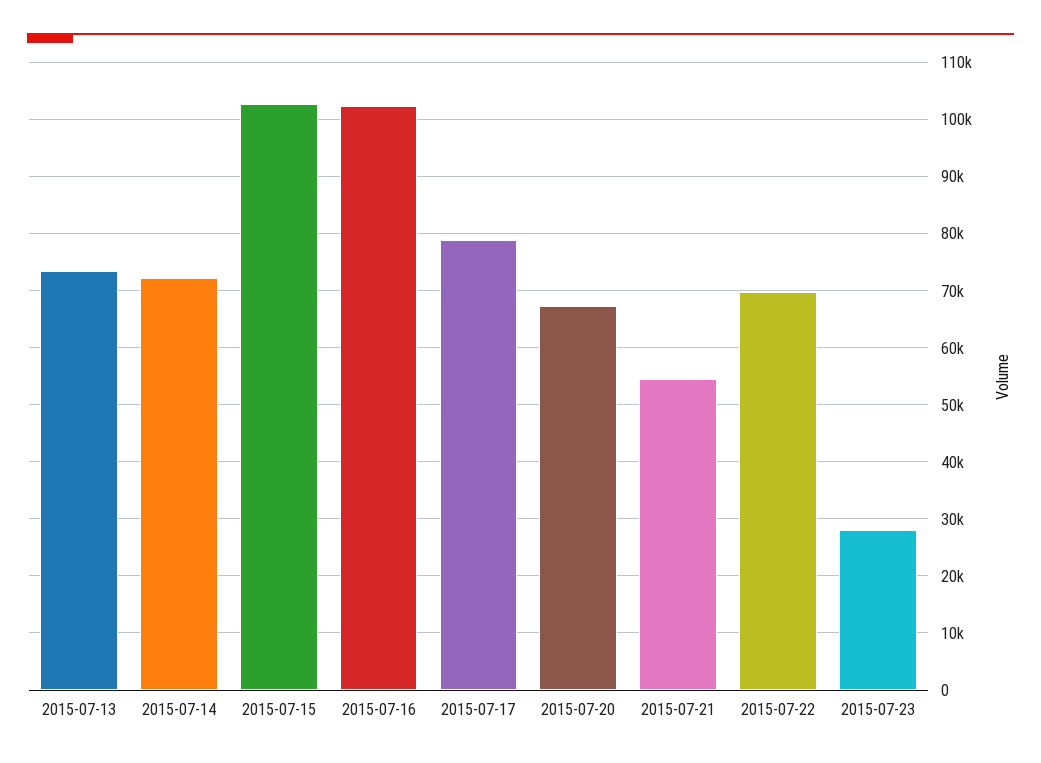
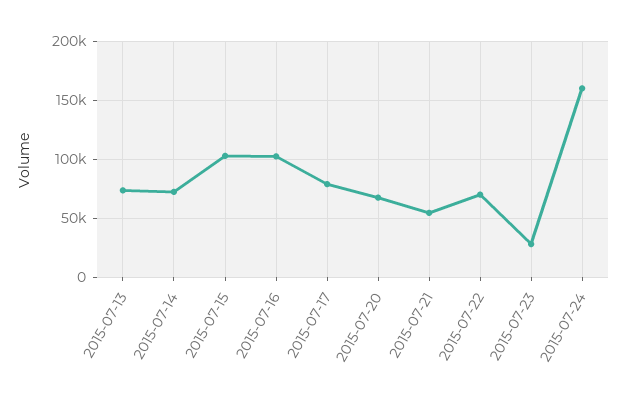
2015-07-24: none -> 160000

